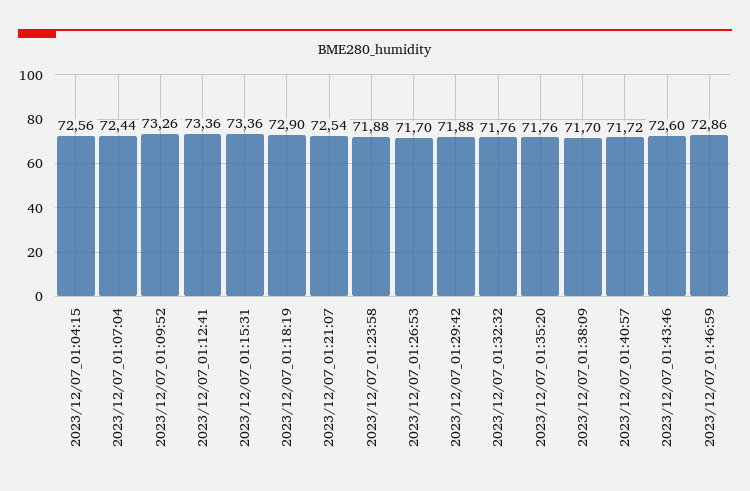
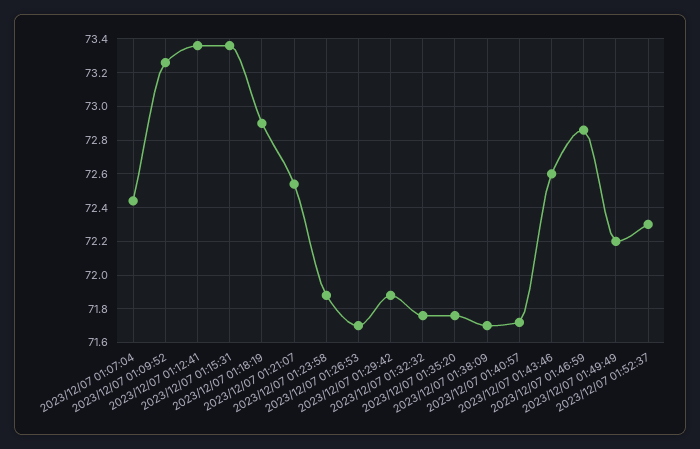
2023/12/07_01:04:15: 72.56 -> none
2023/12/07 01:49:49: none -> 72.2
2023/12/07 01:52:37: none -> 72.3

